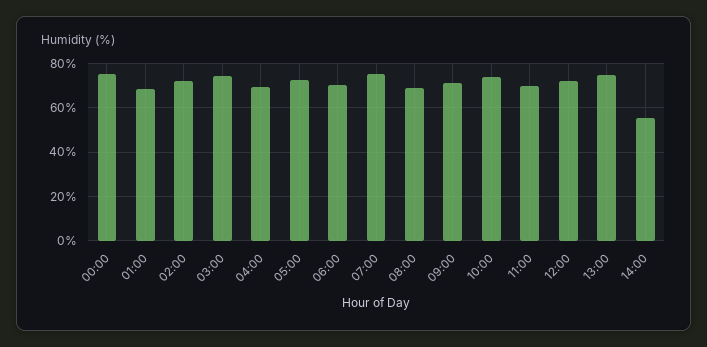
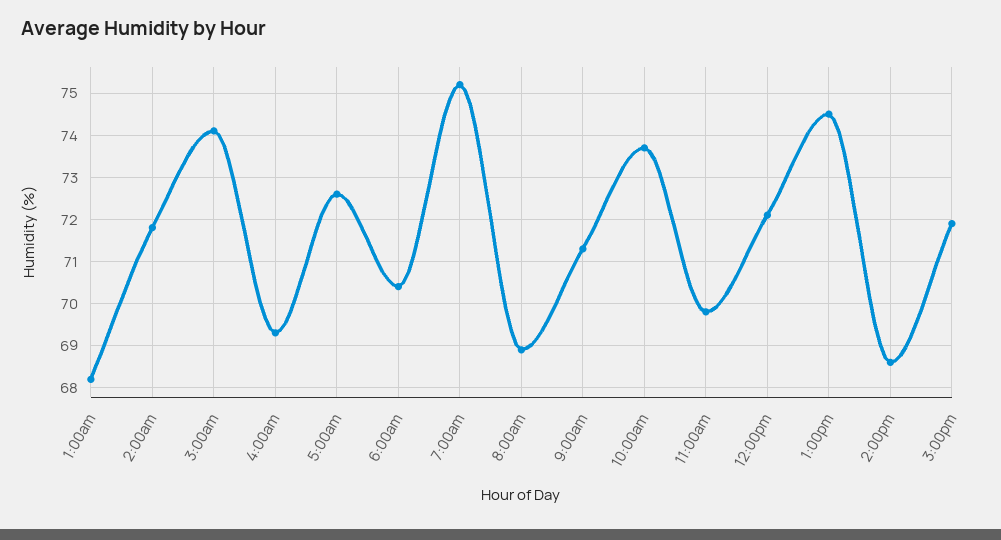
00:00: 75 -> none
14:00: 55 -> 68.5
3:00pm: none -> 72

